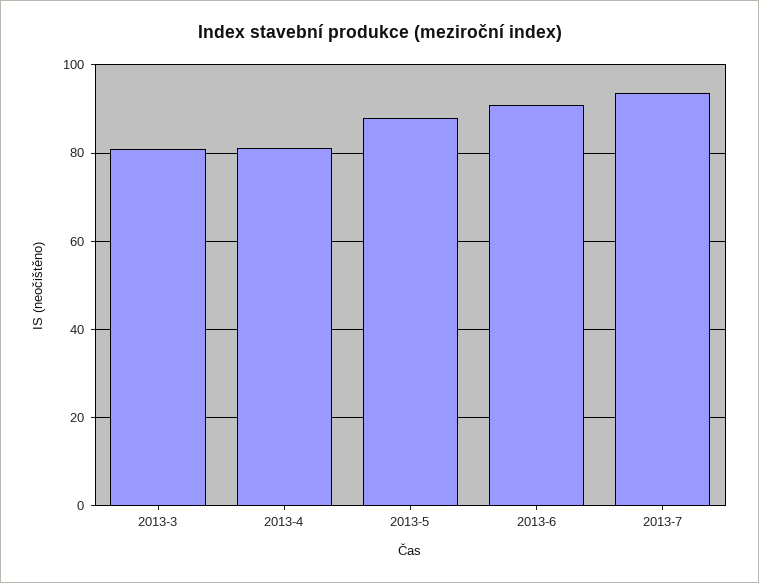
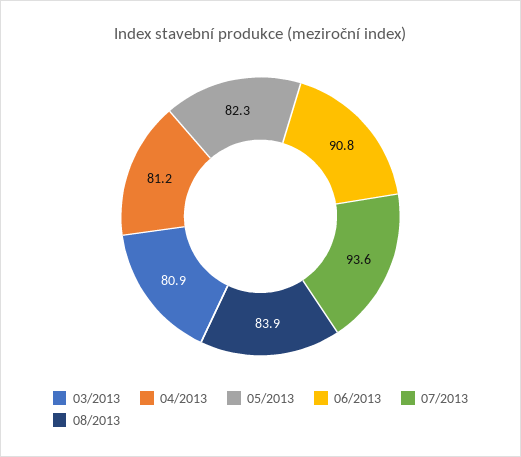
2013-5: 88 -> 82.3
08/2013: none -> 83.9

